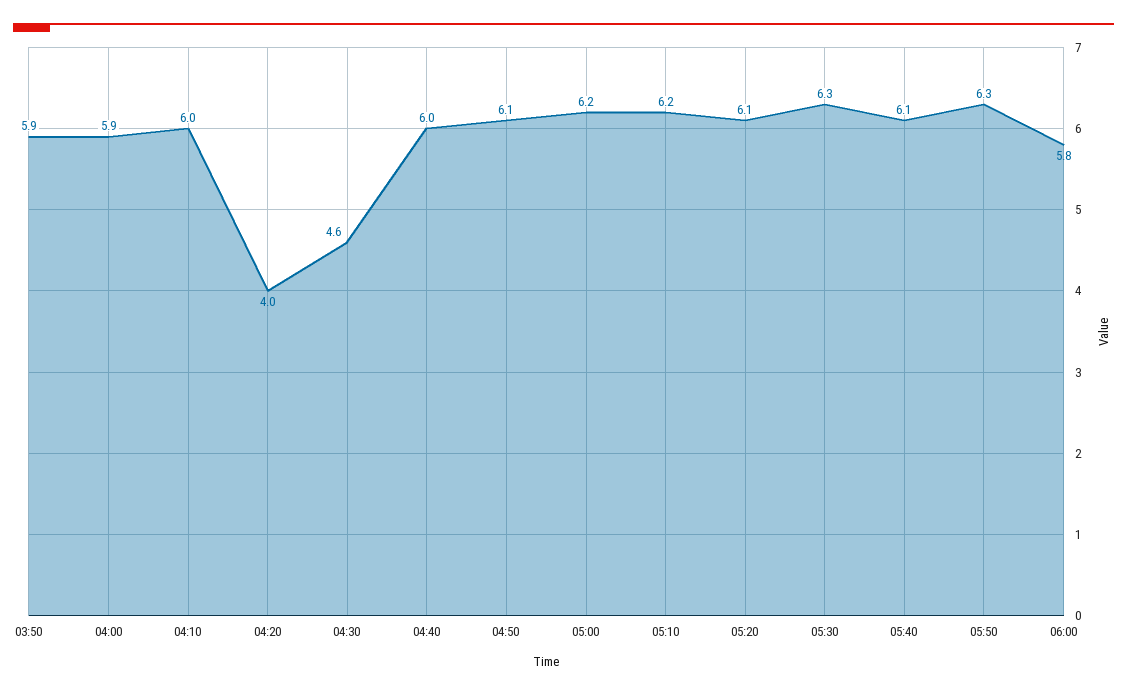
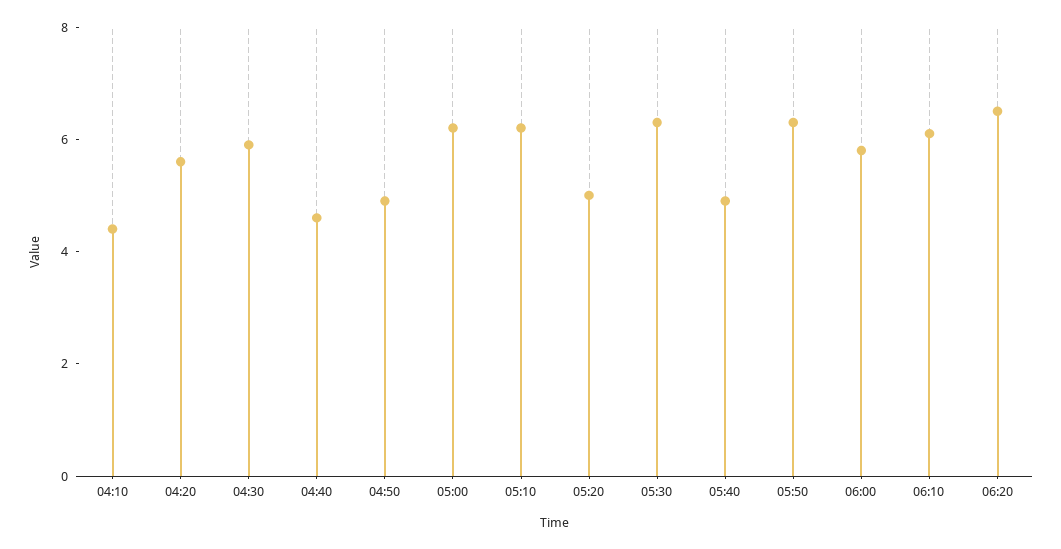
03:50: 5.9 -> none
04:00: 5.9 -> none
04:10: 6 -> 4.5
04:20: 4 -> 5.5
04:30: 4.6 -> 6
04:40: 6 -> 4.5
04:50: 6.1 -> 5
05:20: 6.1 -> 5
05:40: 6.1 -> 5
06:10: none -> 6
06:20: none -> 6.5

